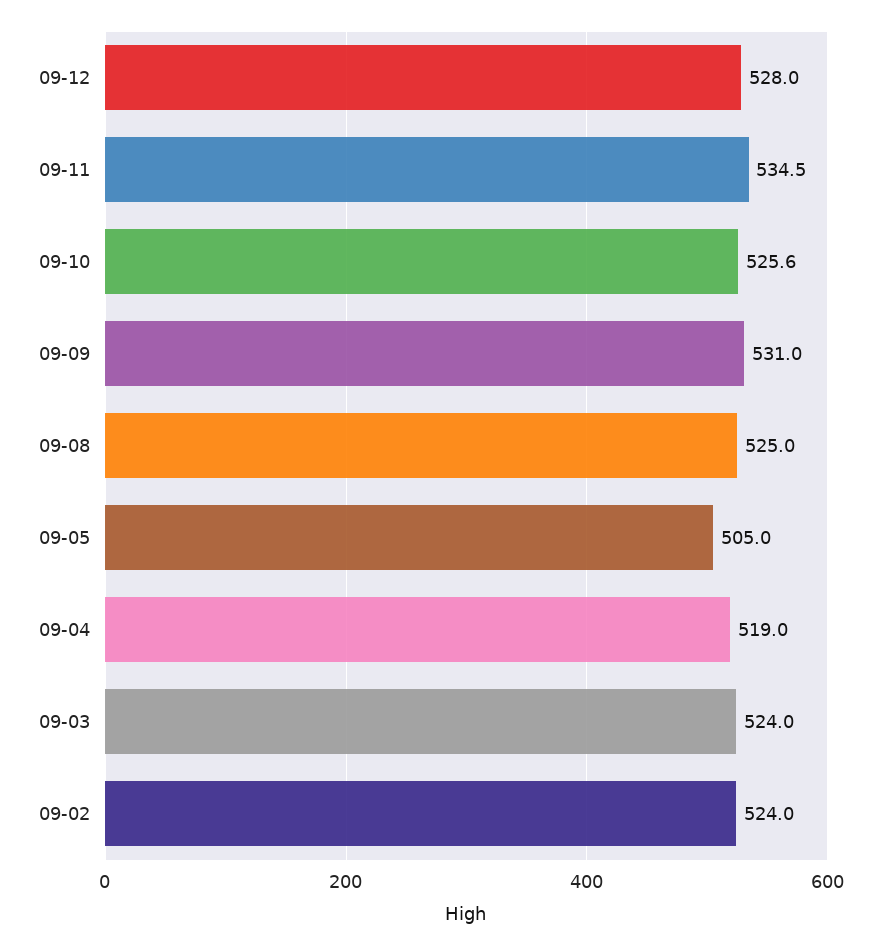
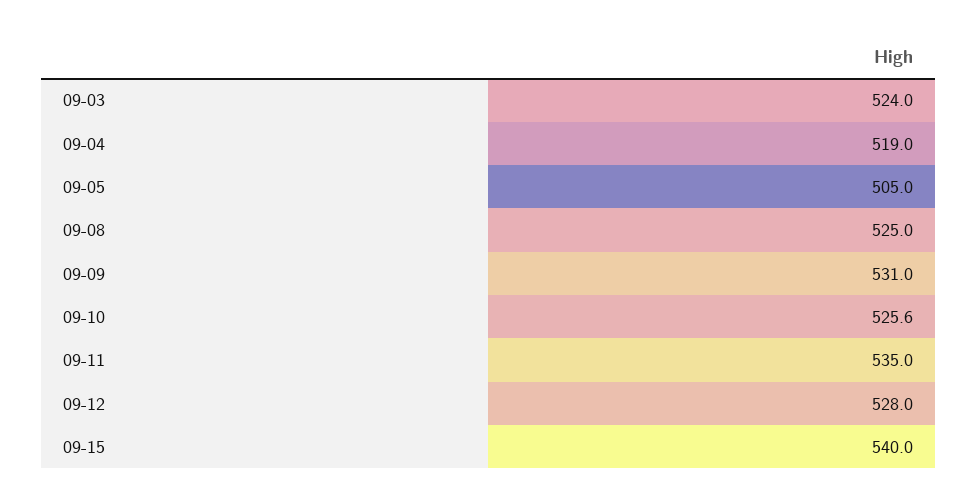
09-11: 534.5 -> 535
09-02: 524 -> none
09-15: none -> 540

